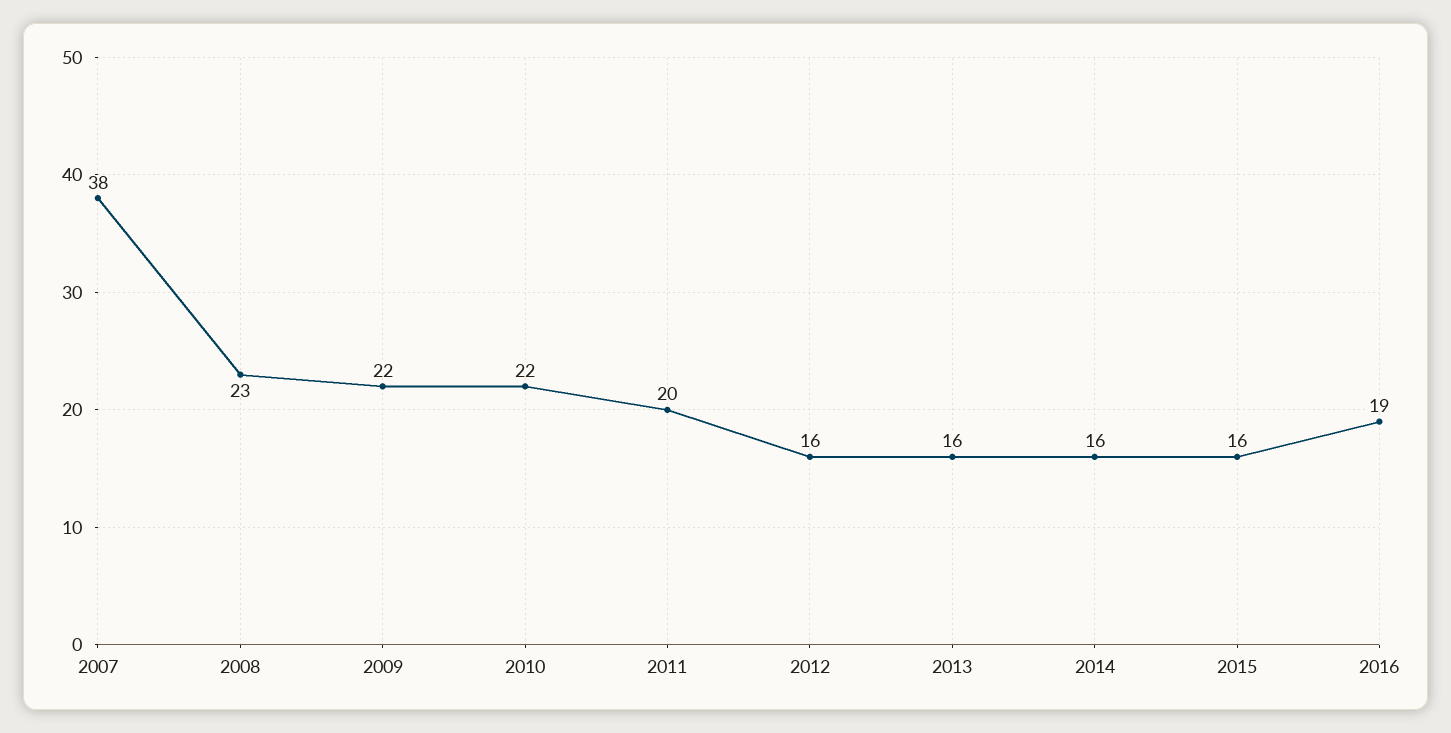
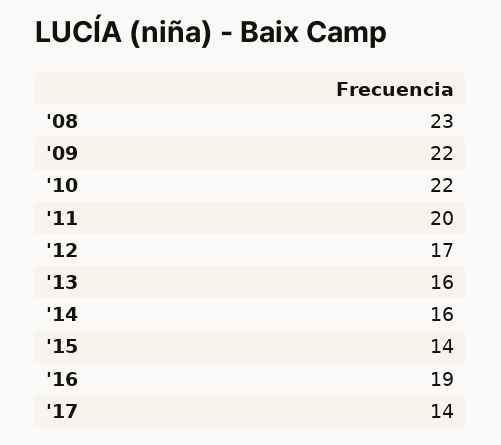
2007: 38 -> none
2012: 16 -> 17
2015: 16 -> 14
'17: none -> 14

